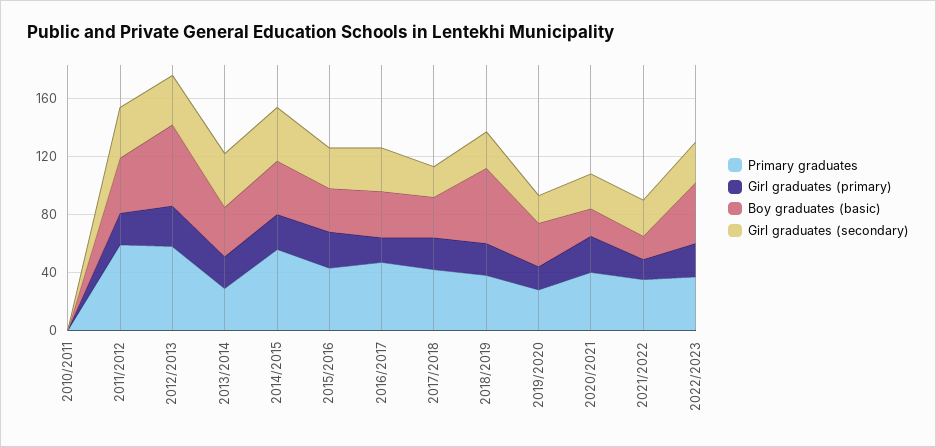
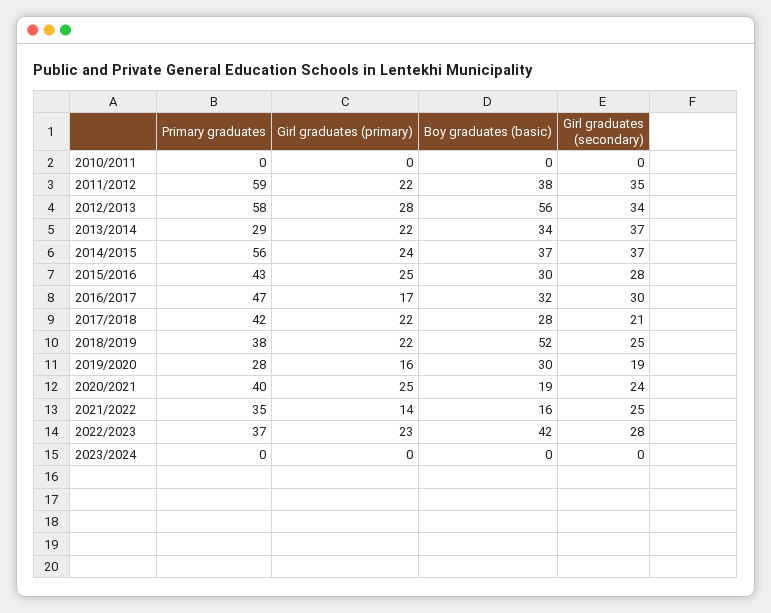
Primary graduates, 2023/2024: none -> 0
Girl graduates (primary), 2023/2024: none -> 0
Boy graduates (basic), 2023/2024: none -> 0
Girl graduates (secondary), 2023/2024: none -> 0

